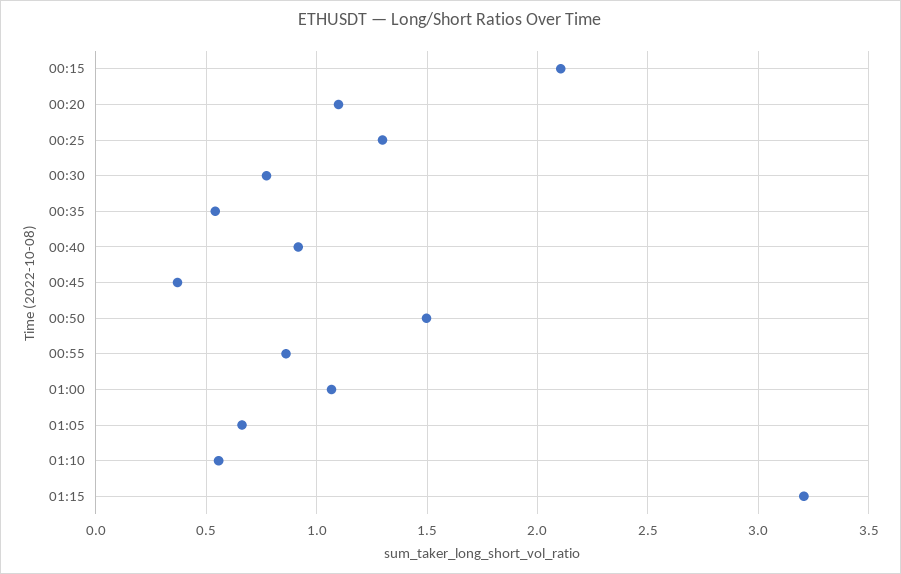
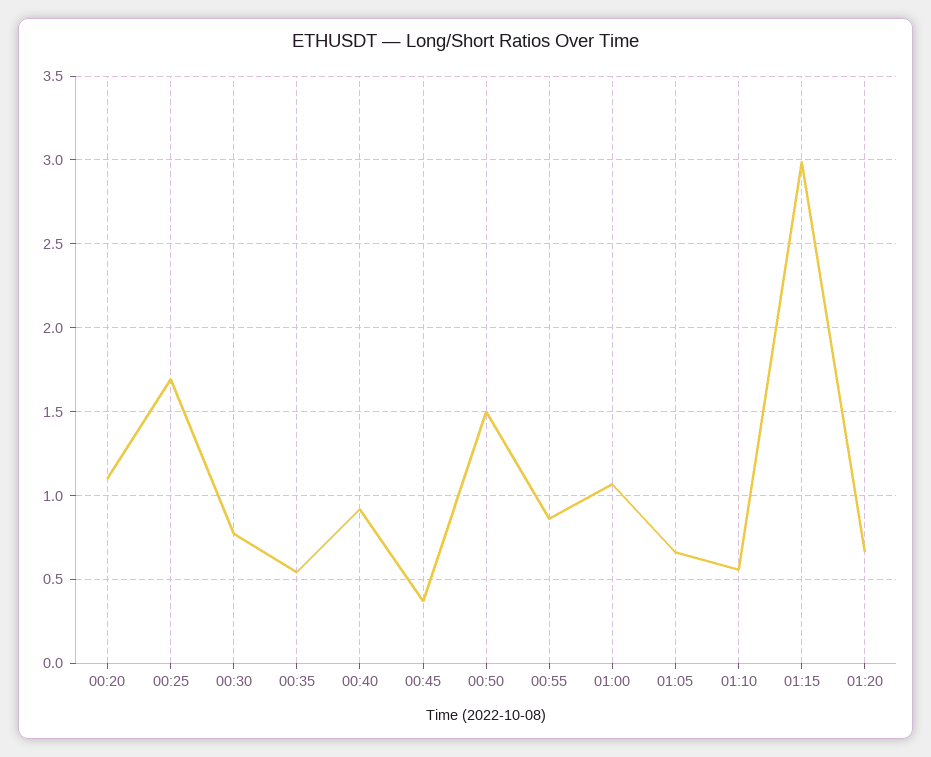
00:15: 2.1 -> none
00:25: 1.3 -> 1.7
01:15: 3.2 -> 3
01:20: none -> 0.65

